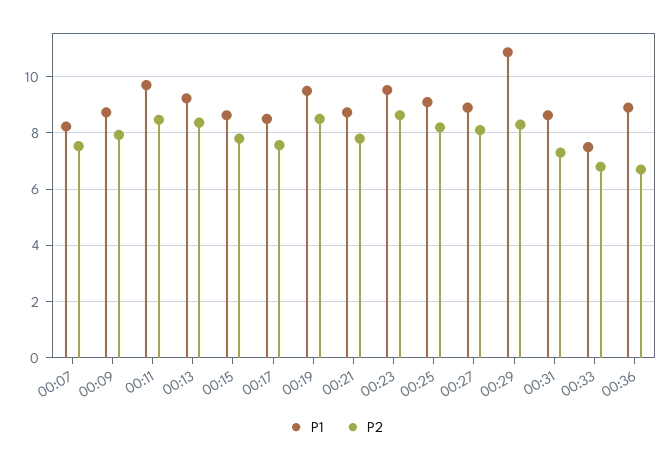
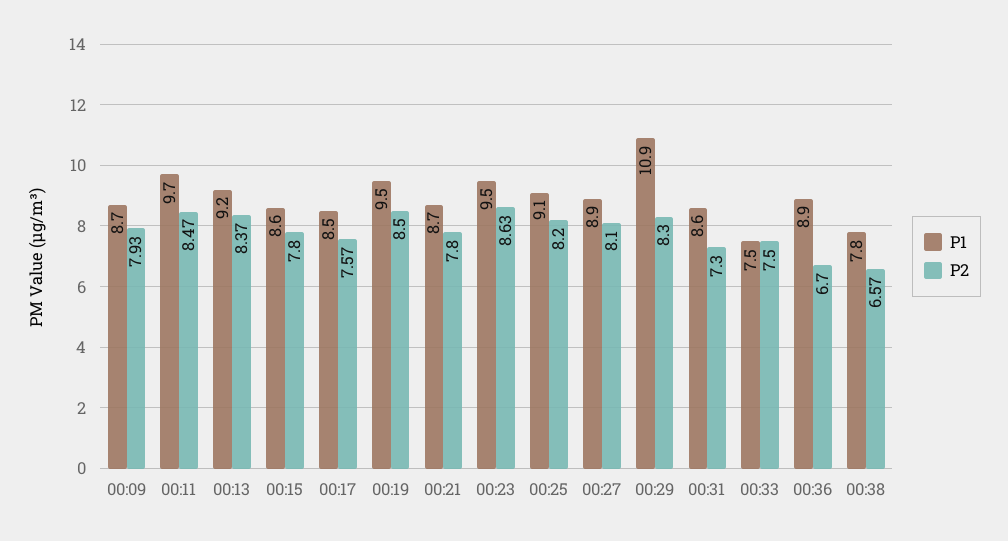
P1, 00:07: 8.25 -> none
P2, 00:07: 7.5 -> none
P2, 00:33: 6.75 -> 7.5
P1, 00:38: none -> 7.8
P2, 00:38: none -> 6.57

